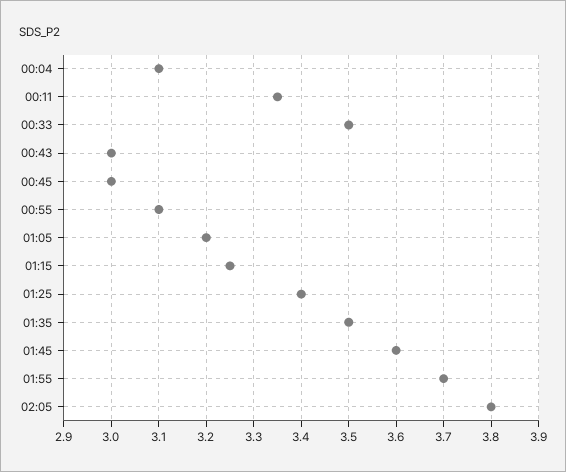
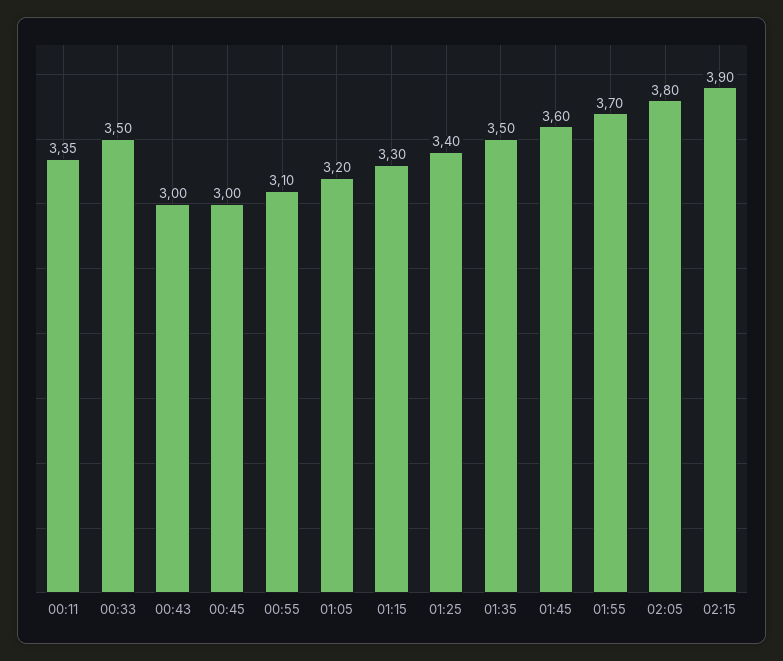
00:04: 3.1 -> none
01:15: 3.25 -> 3.3
02:15: none -> 3.9

